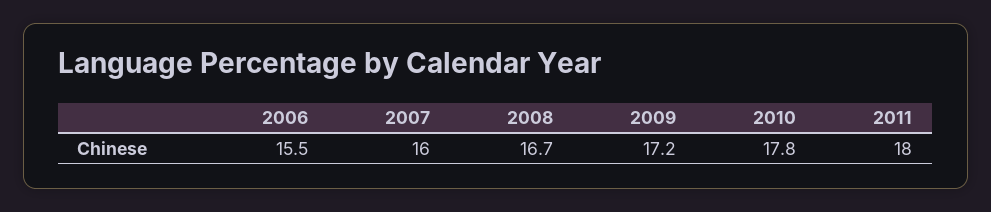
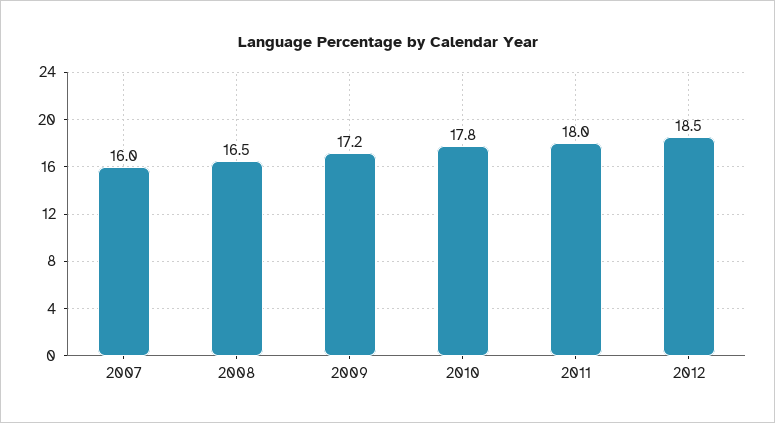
2006: 15.5 -> none
2008: 16.7 -> 16.5
2012: none -> 18.5

